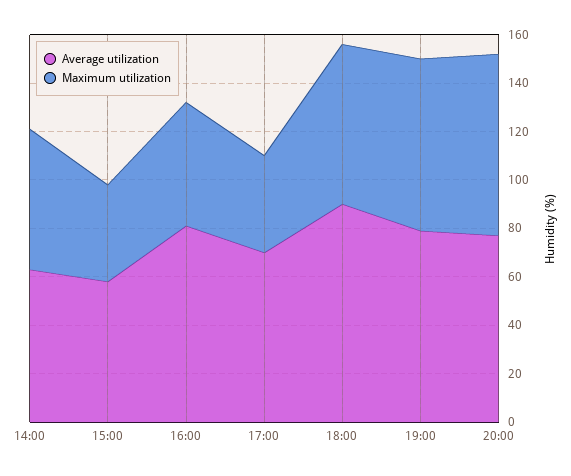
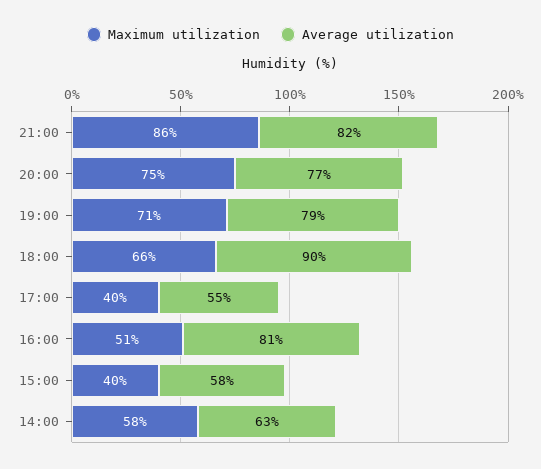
Average utilization, 17:00: 70 -> 55
Maximum utilization, 21:00: none -> 86
Average utilization, 21:00: none -> 82

